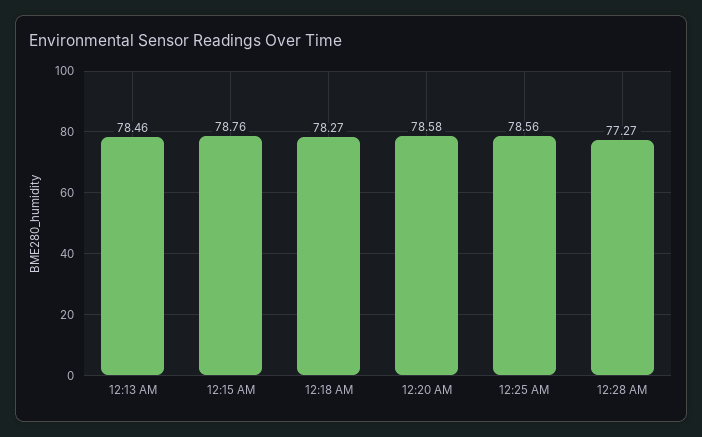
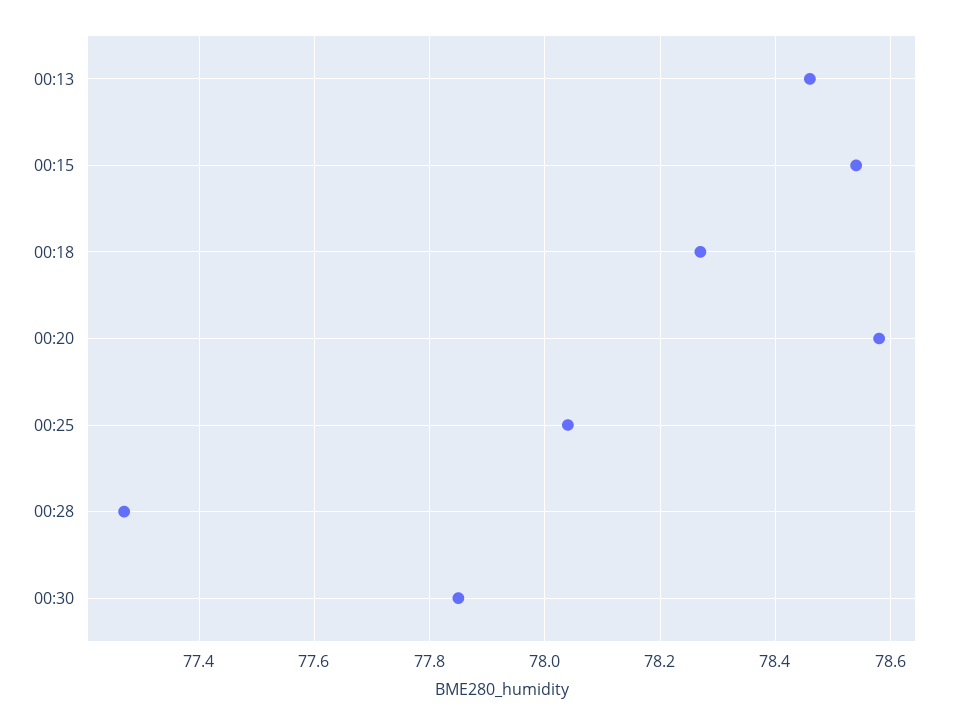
12:15 AM: 78.76 -> 78.55
12:25 AM: 78.56 -> 78.05
00:30: none -> 77.85

